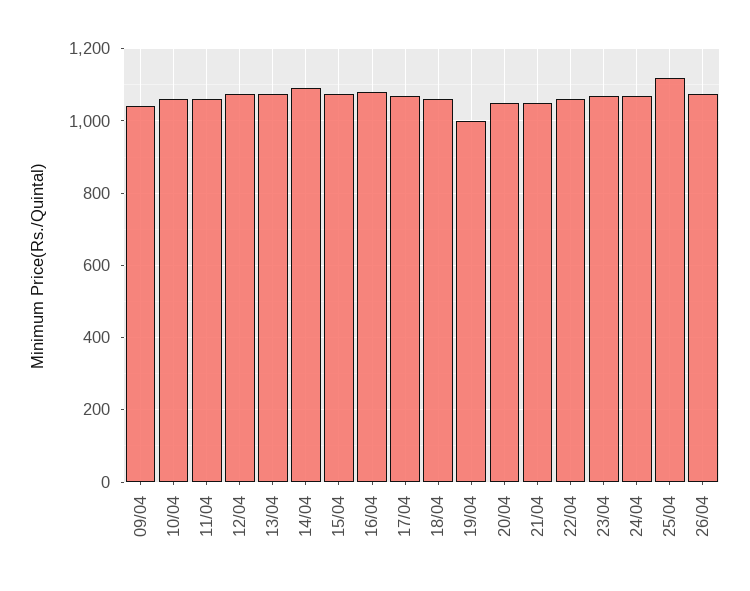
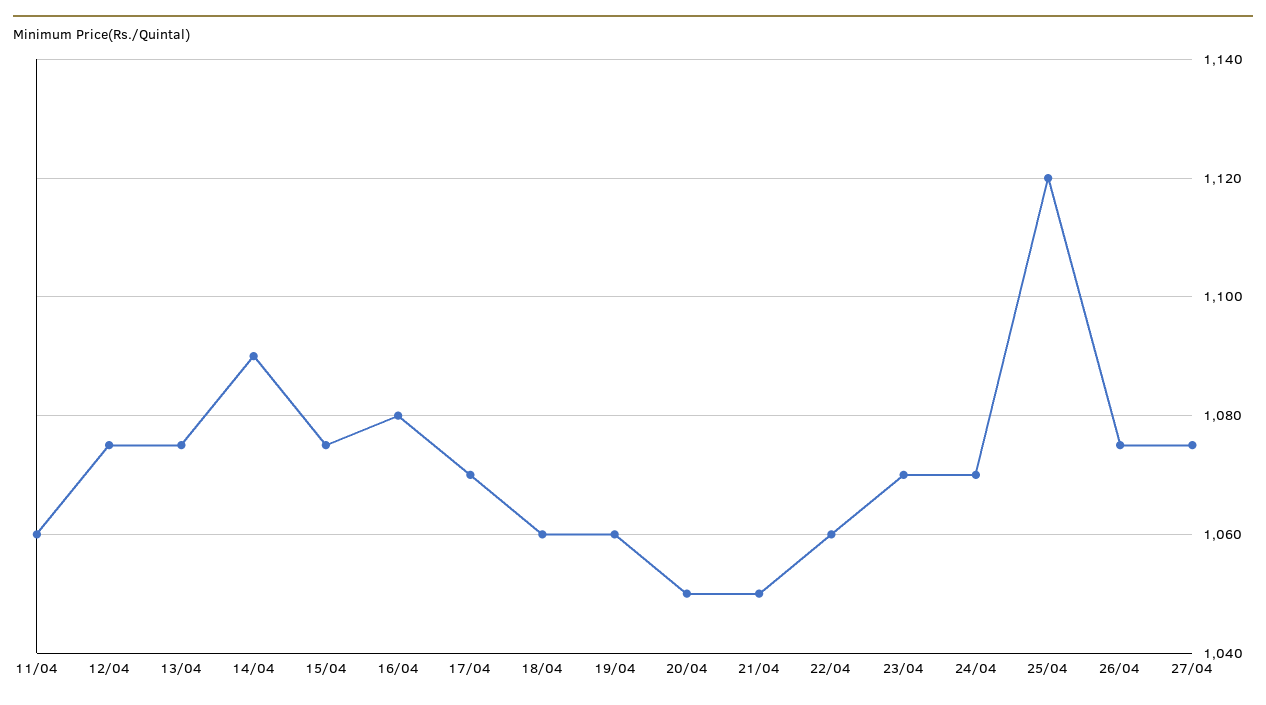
09/04: 1040 -> none
10/04: 1060 -> none
19/04: 1000 -> 1060
27/04: none -> 1075

